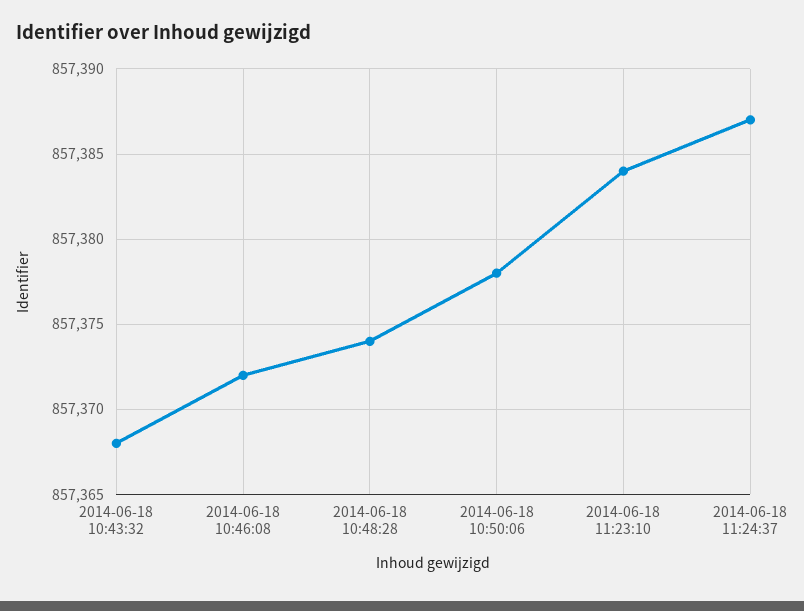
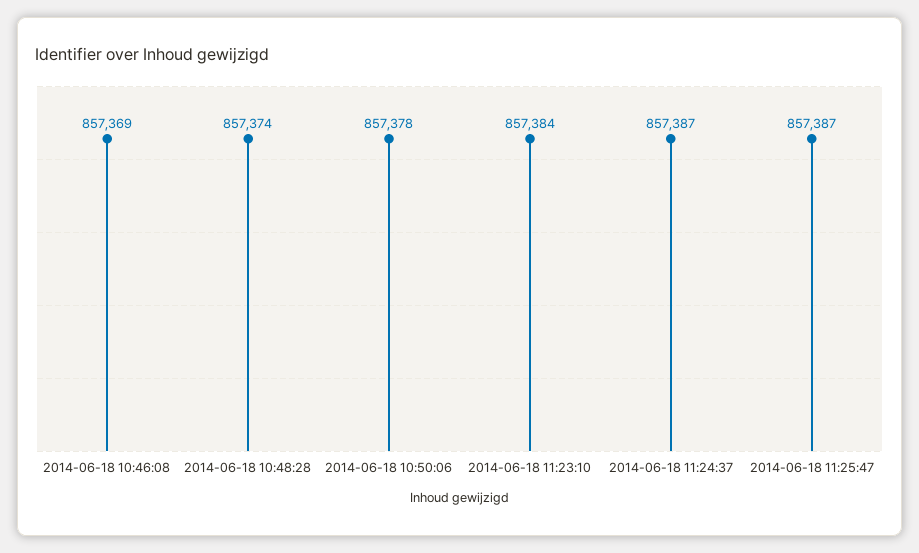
2014-06-18 10:43:32: 857368 -> none
2014-06-18 10:46:08: 857372 -> 857369
2014-06-18 11:25:47: none -> 857387

